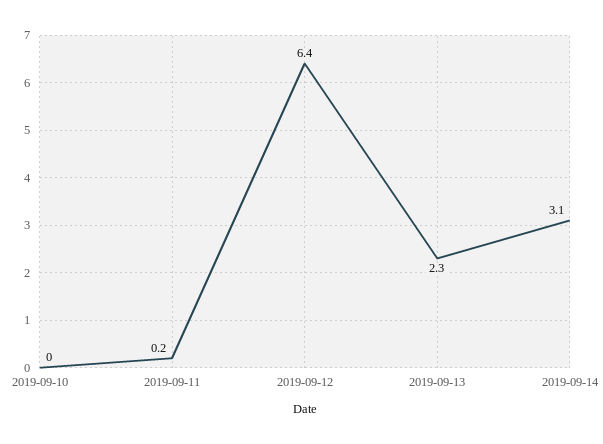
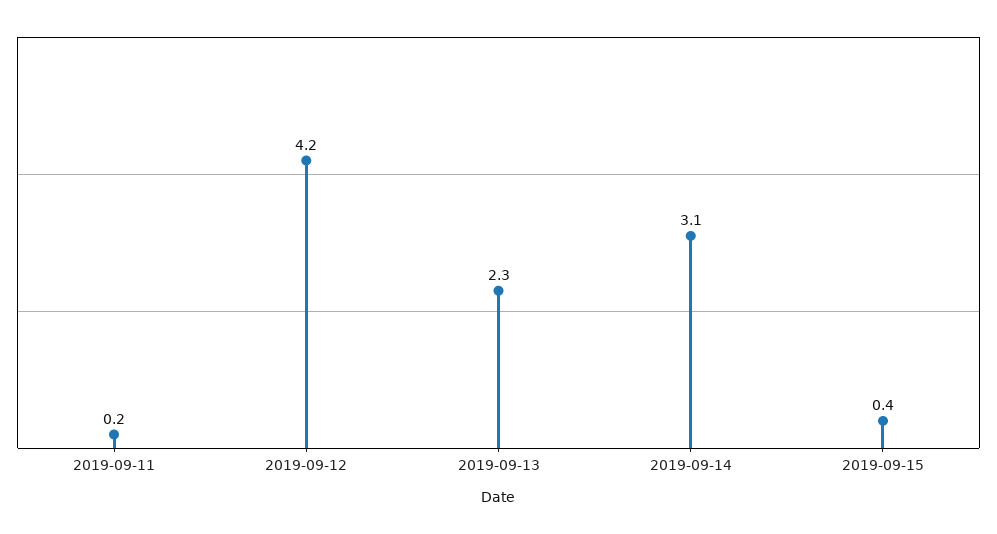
2019-09-10: 0 -> none
2019-09-12: 6.4 -> 4.2
2019-09-15: none -> 0.4

